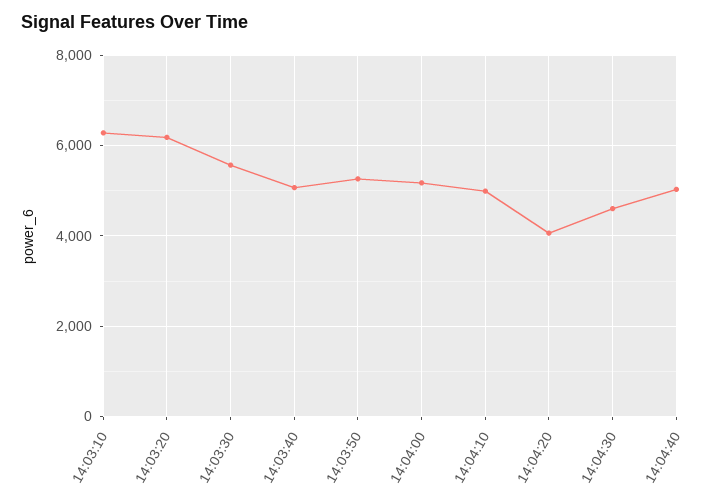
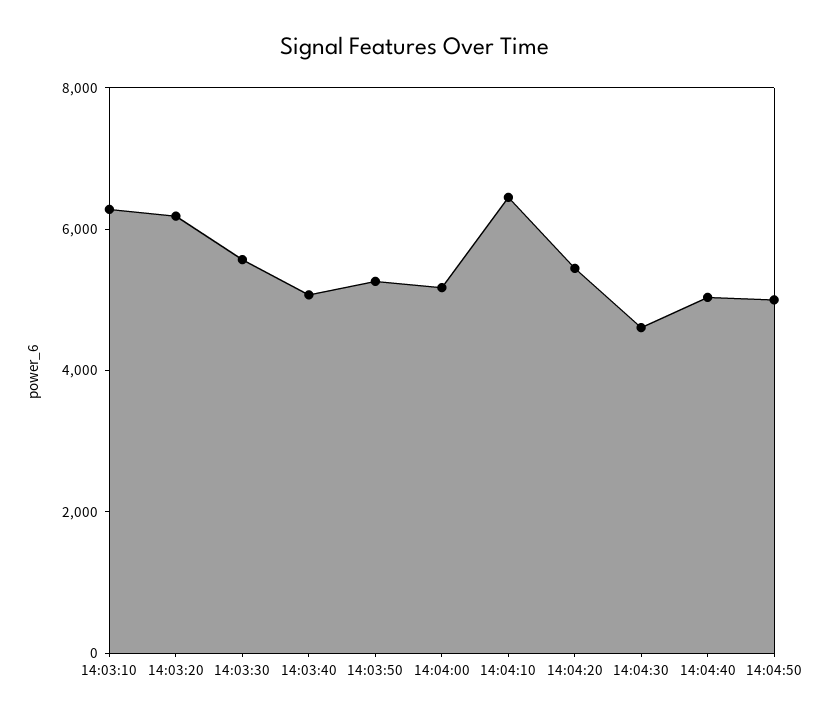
14:04:10: 5000 -> 6500
14:04:20: 4000 -> 5500
14:04:50: none -> 5000

